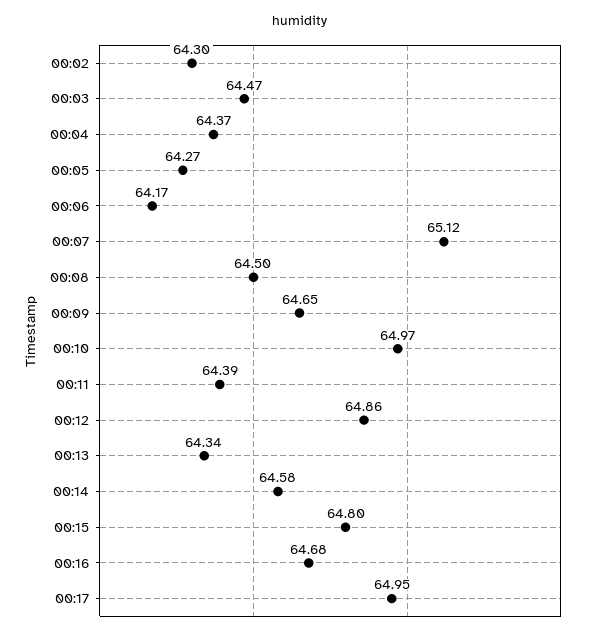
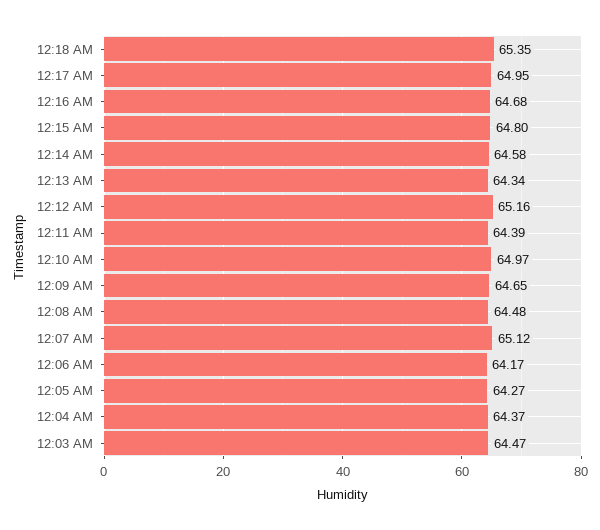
00:02: 64.3 -> none
00:08: 64.5 -> 64.48
00:12: 64.86 -> 65.16
12:18 AM: none -> 65.35

